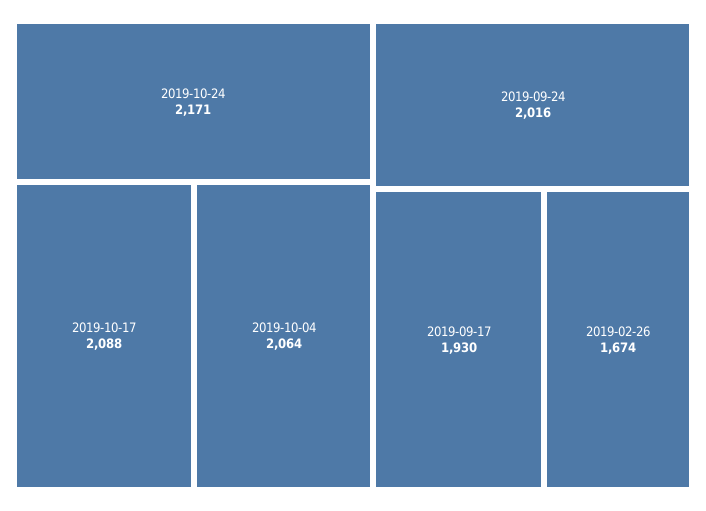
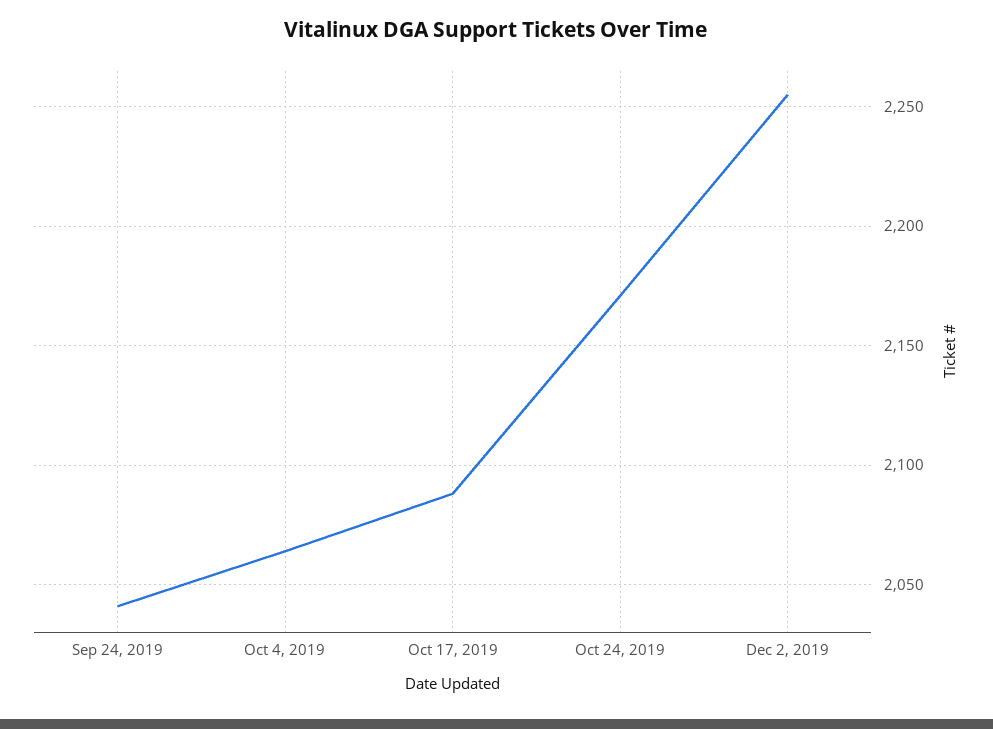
2019-09-24: 2016 -> 2040
2019-09-17: 1930 -> none
2019-02-26: 1674 -> none
Dec 2, 2019: none -> 2255

